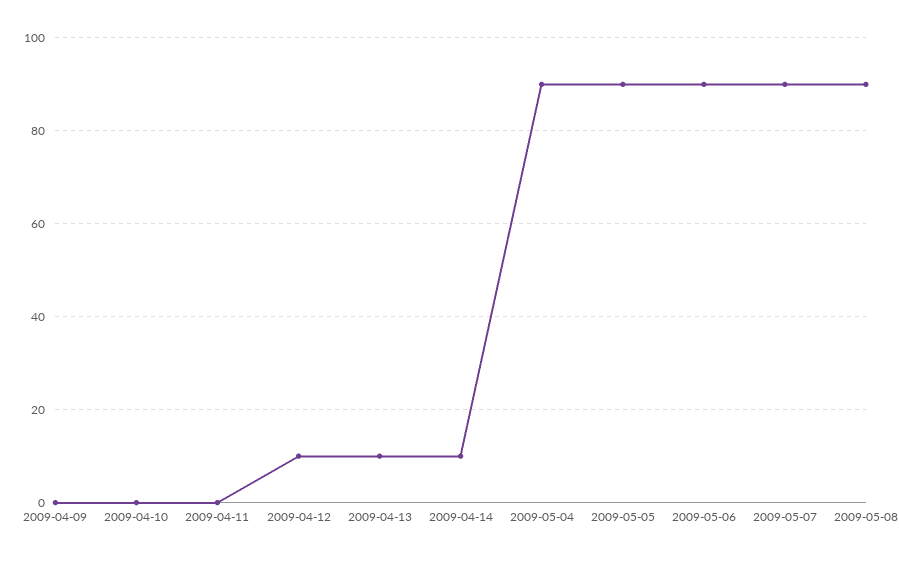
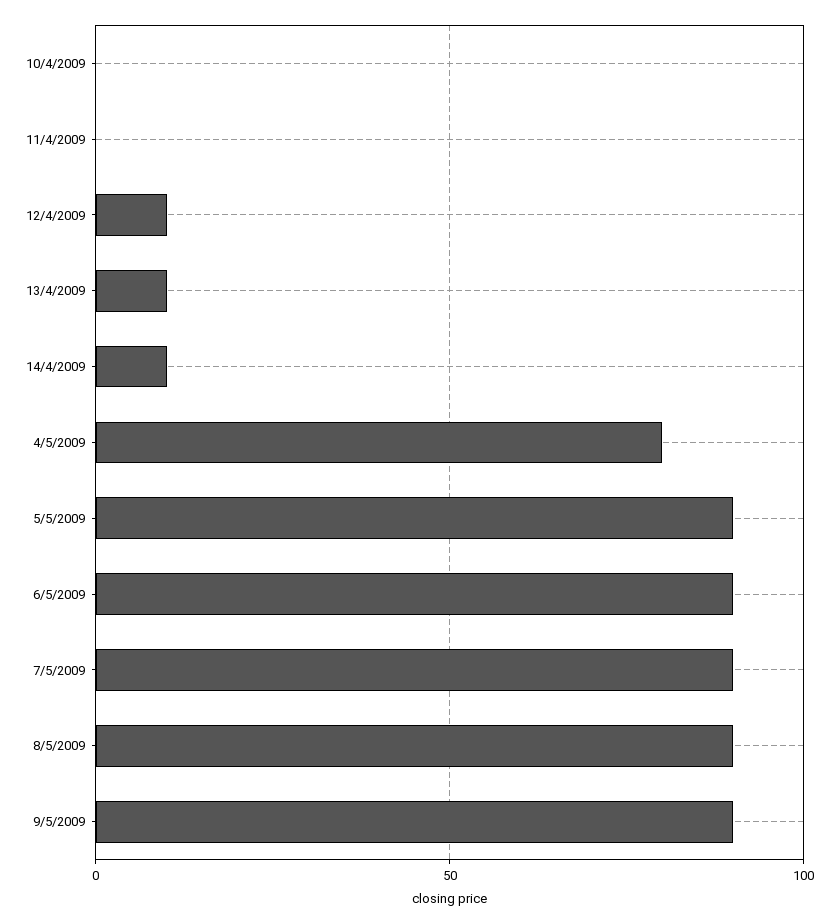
2009-04-09: 0 -> none
2009-05-04: 90 -> 80
9/5/2009: none -> 90

